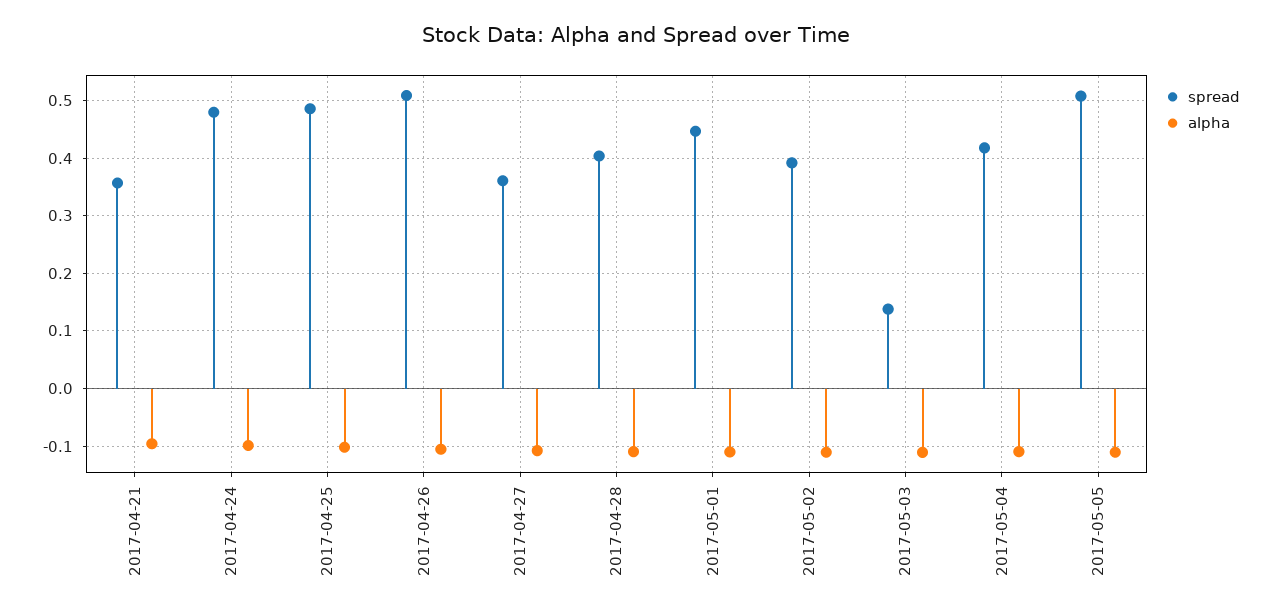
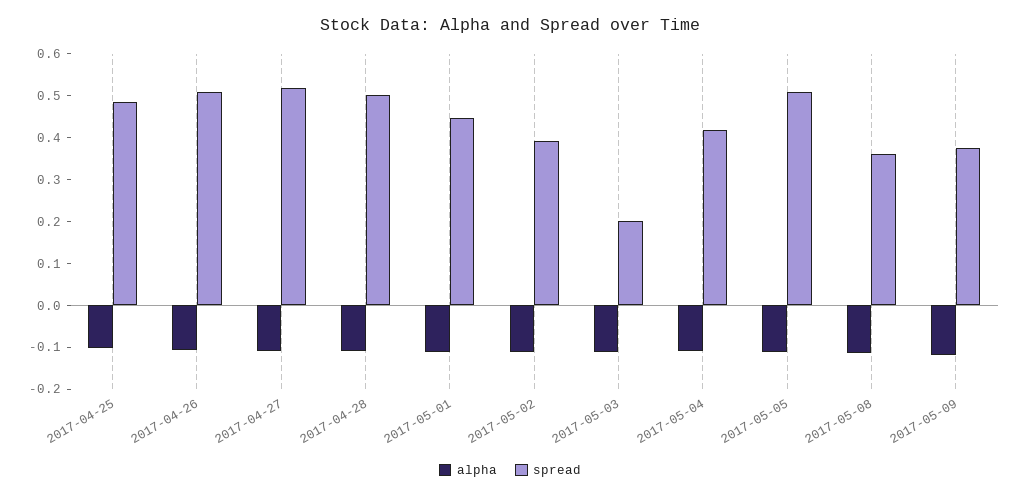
spread, 2017-04-21: 0.36 -> none
alpha, 2017-04-21: -0.1 -> none
spread, 2017-04-24: 0.48 -> none
alpha, 2017-04-24: -0.1 -> none
spread, 2017-04-27: 0.36 -> 0.52
spread, 2017-04-28: 0.4 -> 0.5
spread, 2017-05-03: 0.14 -> 0.2
alpha, 2017-05-08: none -> -0.12
spread, 2017-05-08: none -> 0.36
alpha, 2017-05-09: none -> -0.12
spread, 2017-05-09: none -> 0.38

